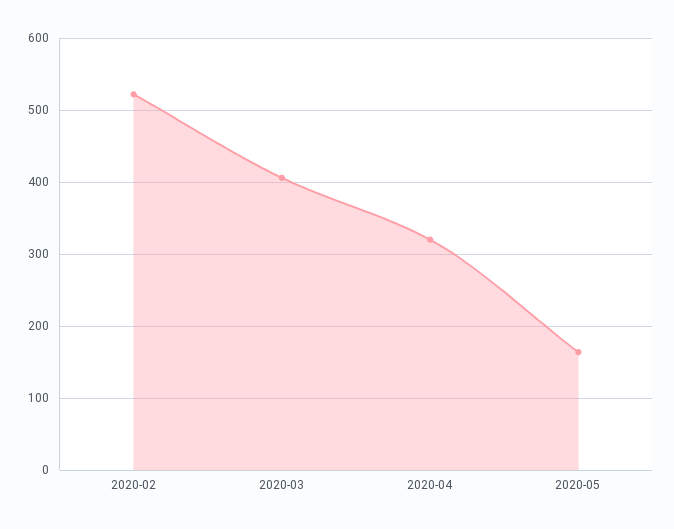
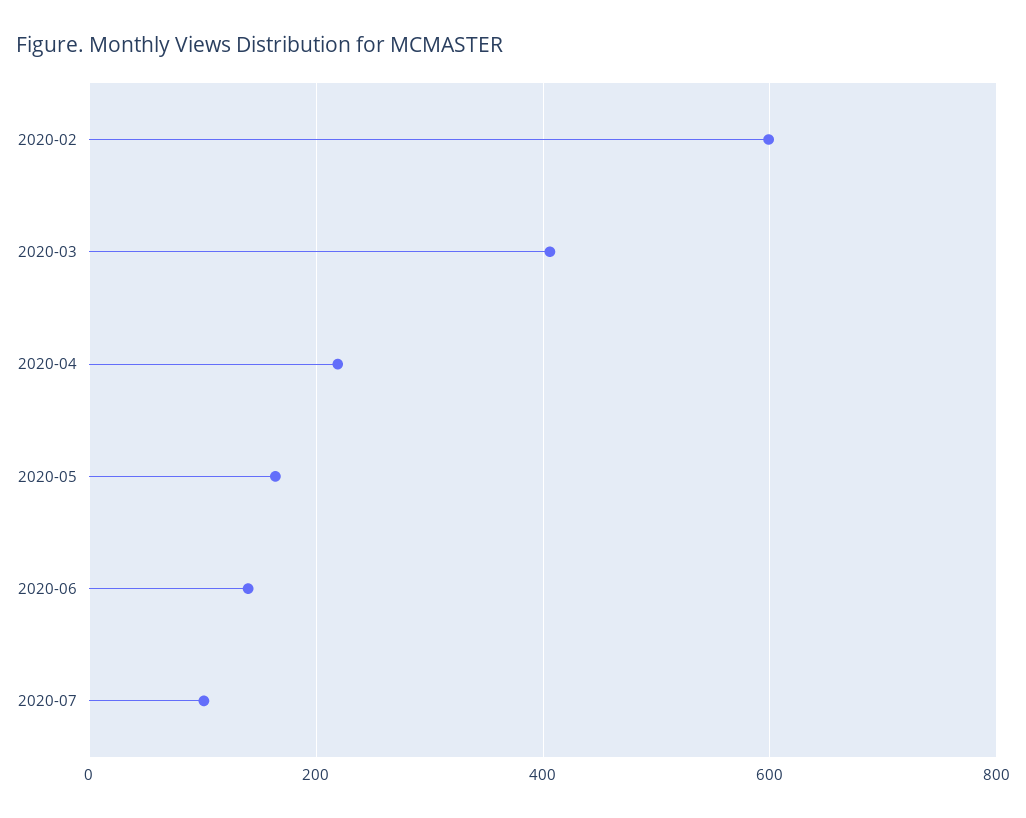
2020-02: 520 -> 600
2020-04: 320 -> 220
2020-06: none -> 140
2020-07: none -> 100

